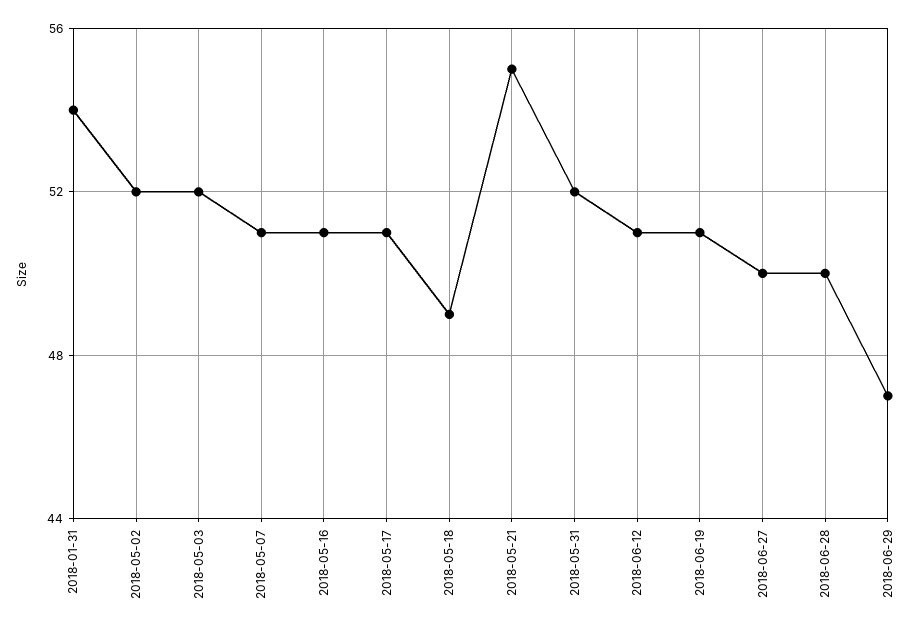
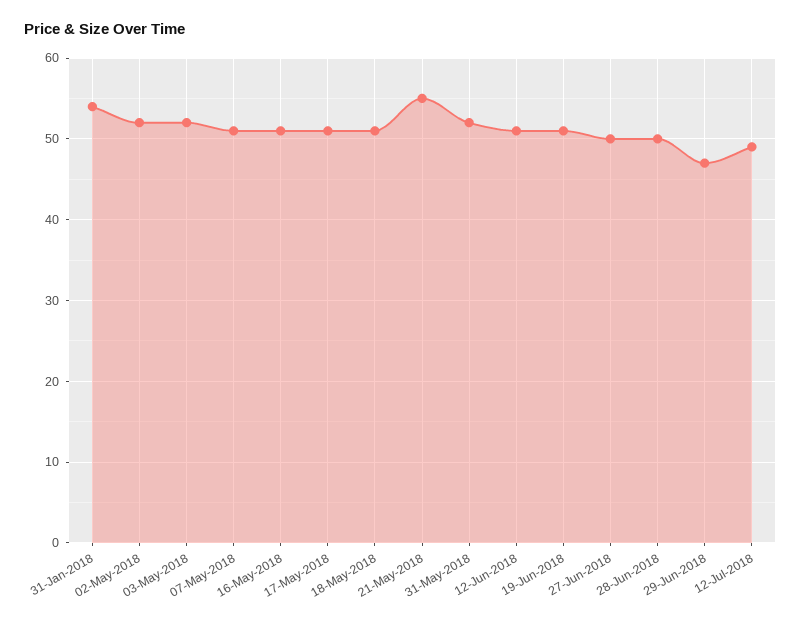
2018-05-18: 49 -> 51
12-Jul-2018: none -> 49

